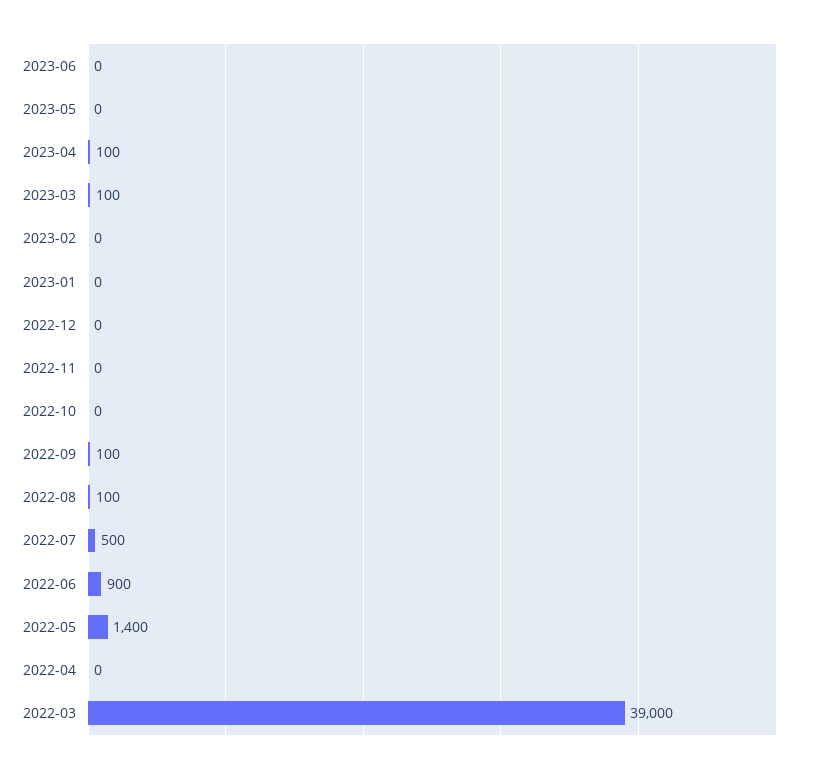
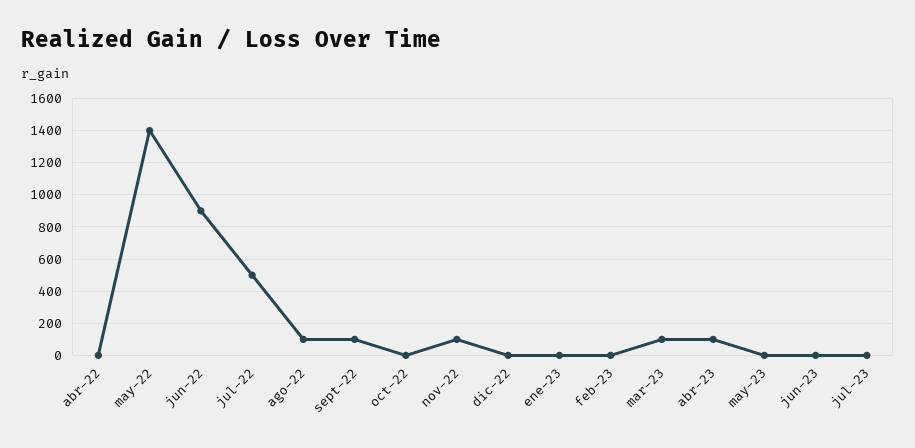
2022-11: 0 -> 100
2022-03: 39000 -> none
jul-23: none -> 0

